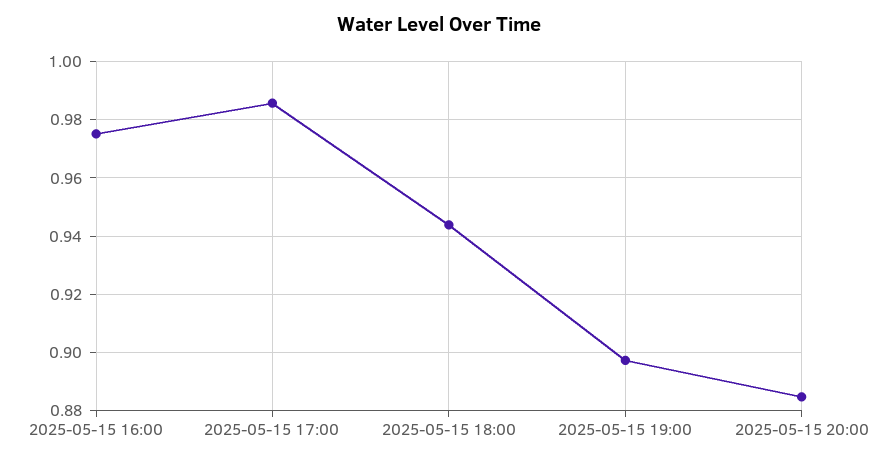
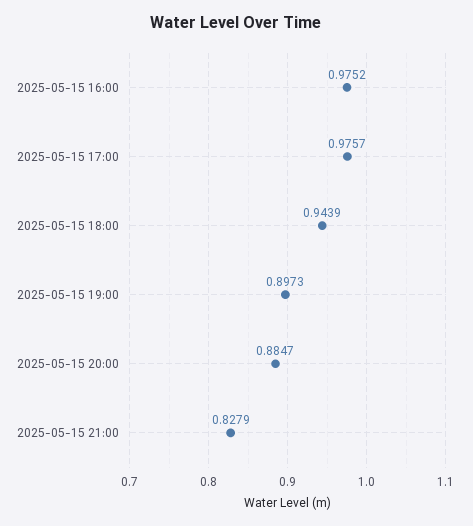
2025-05-15 17:00: 0.985 -> 0.9757
2025-05-15 21:00: none -> 0.8279

